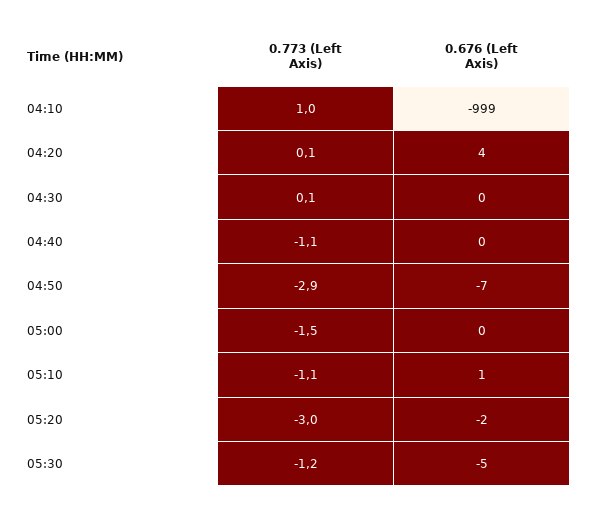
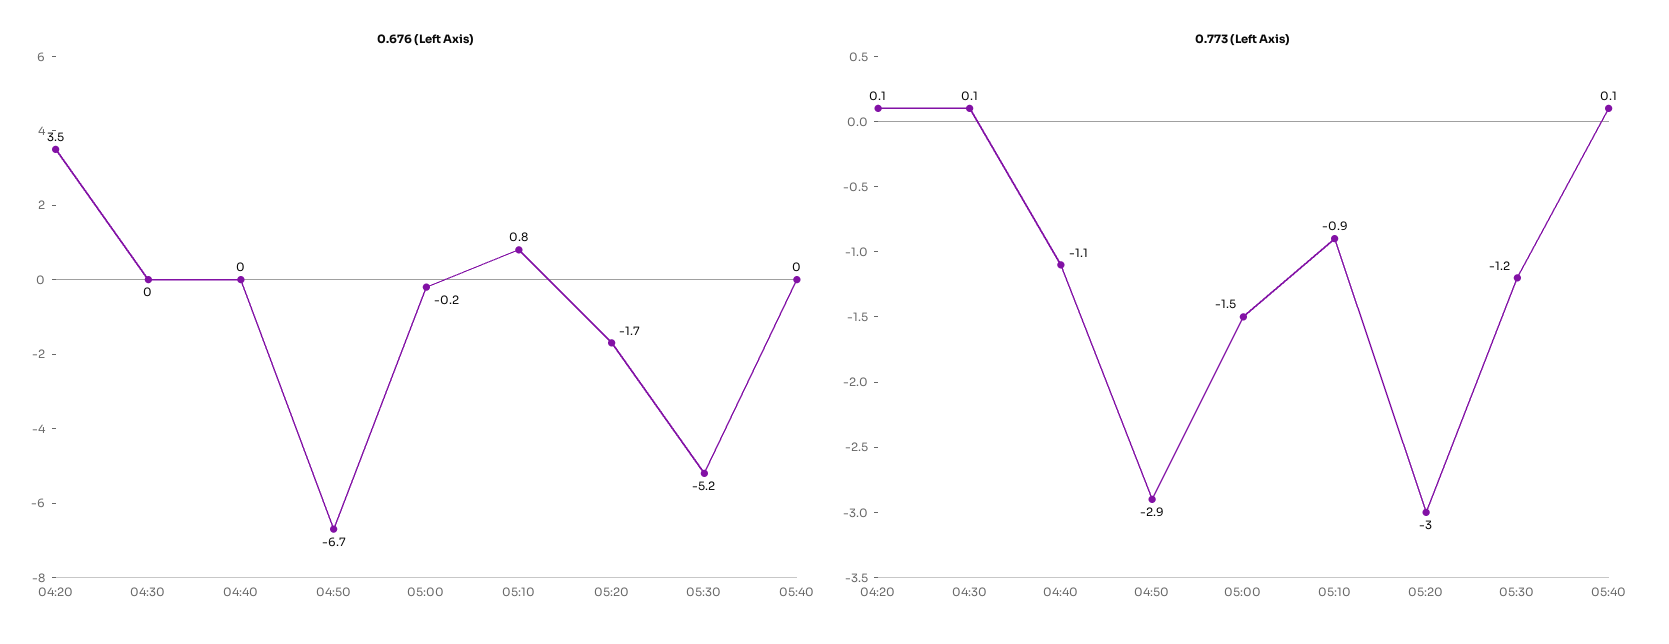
0.773 (Left Axis), 04:10: 1 -> none
0.676 (Left Axis), 04:10: -999 -> none
0.773 (Left Axis), 05:10: -1.1 -> -0.9
0.676 (Left Axis), 05:40: none -> 0
0.773 (Left Axis), 05:40: none -> 0.1

